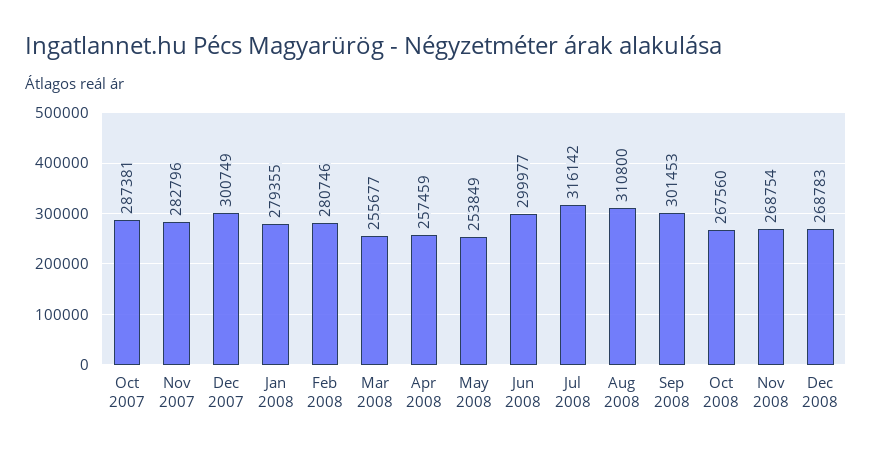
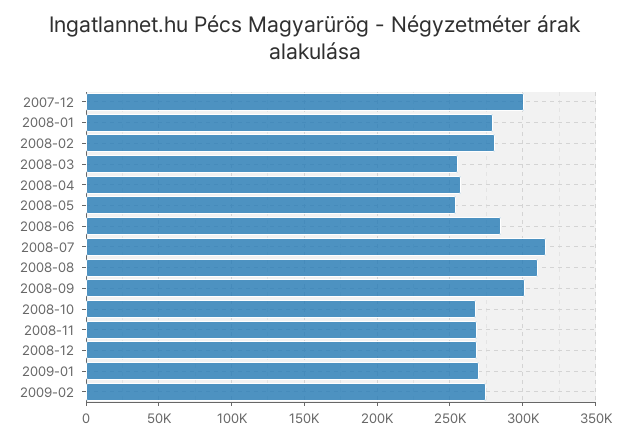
Oct 2007: 287381 -> none
Nov 2007: 282796 -> none
Jun 2008: 299977 -> 285000
2009-01: none -> 270000
2009-02: none -> 275000

